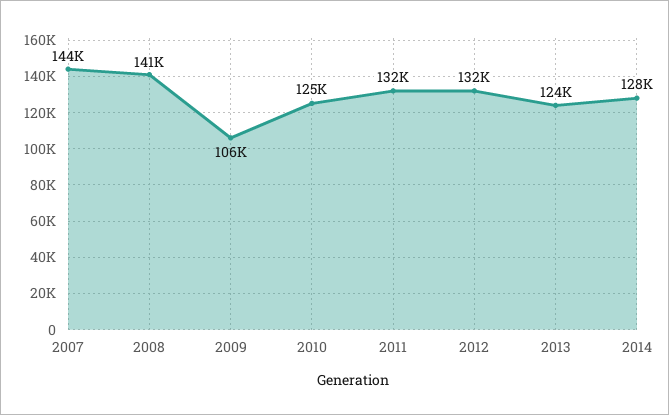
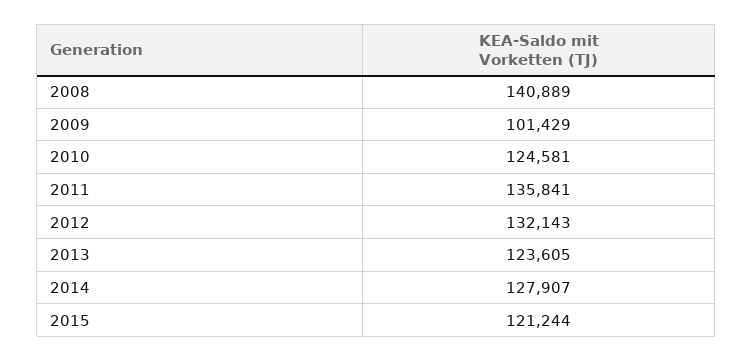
2007: 144000 -> none
2009: 106000 -> 101429
2011: 132000 -> 135841
2015: none -> 121244

